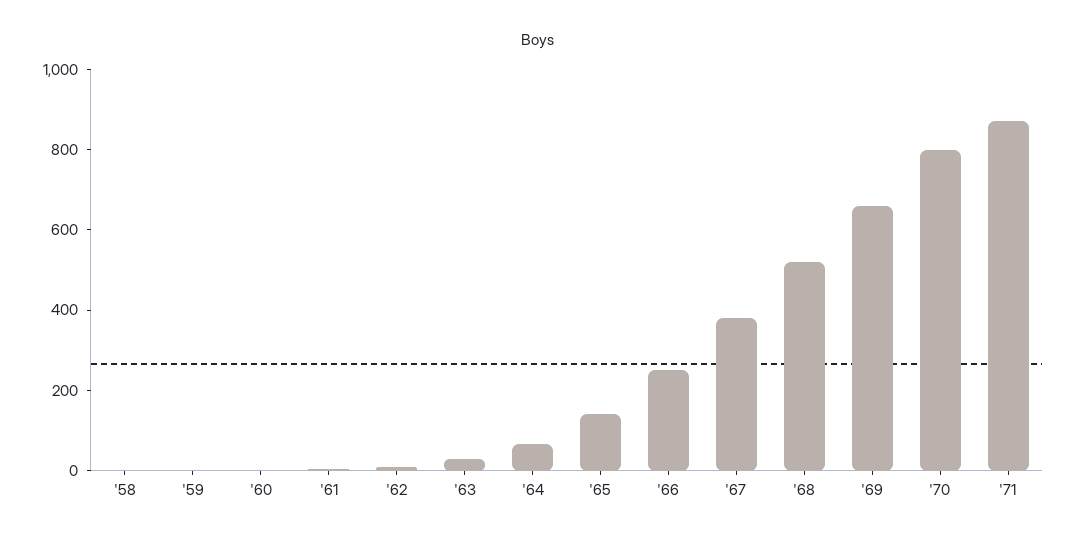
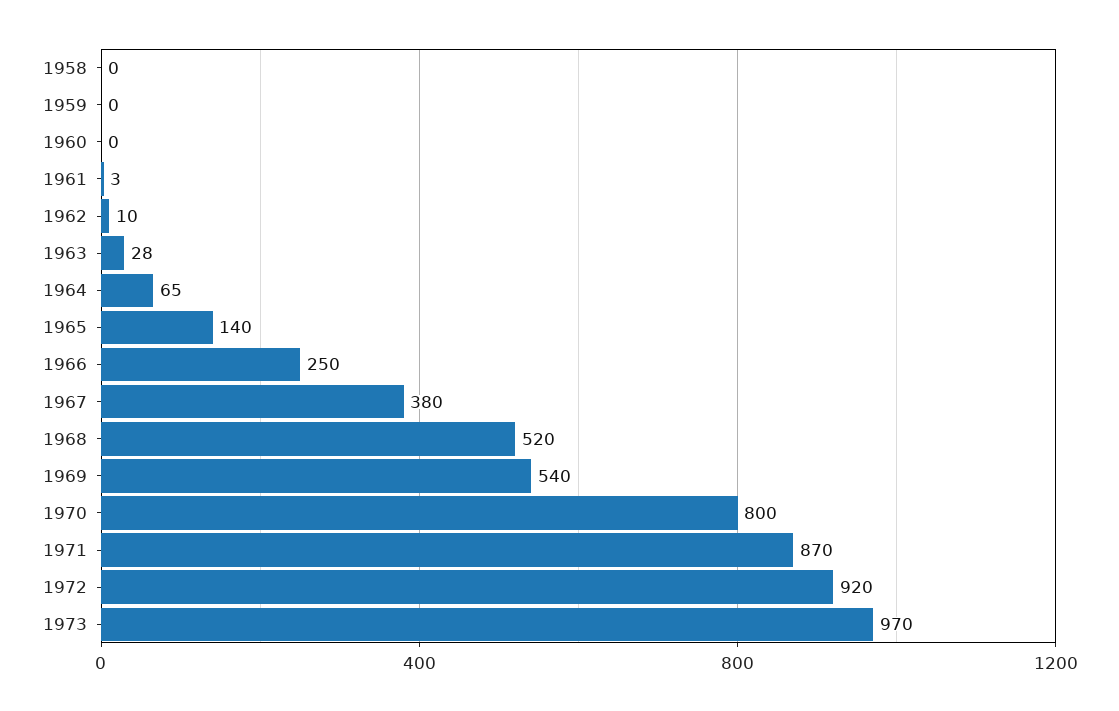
'69: 650 -> 540
1972: none -> 920
1973: none -> 970

